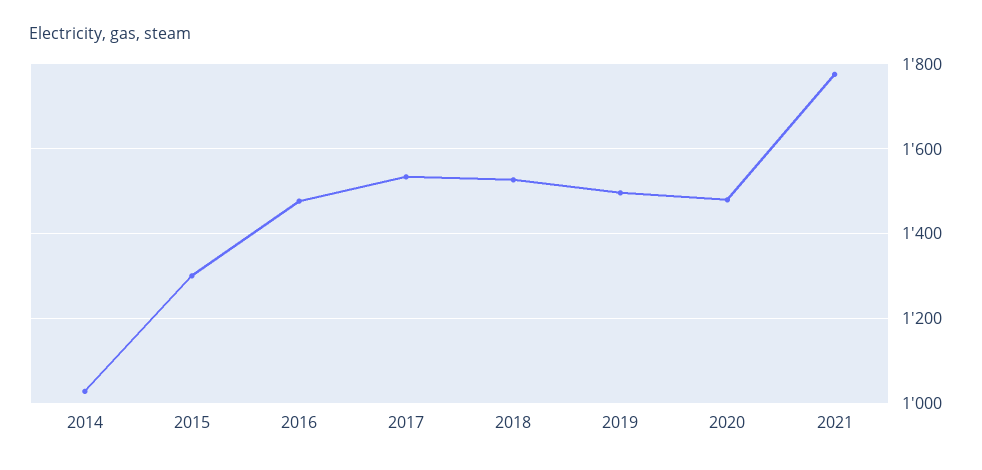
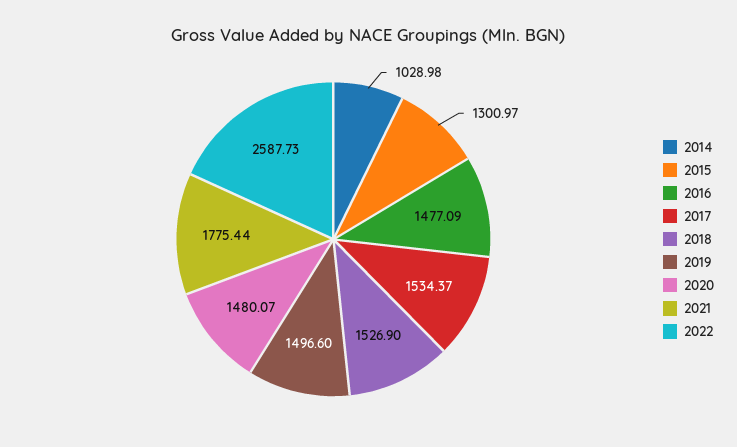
2022: none -> 2587.73

